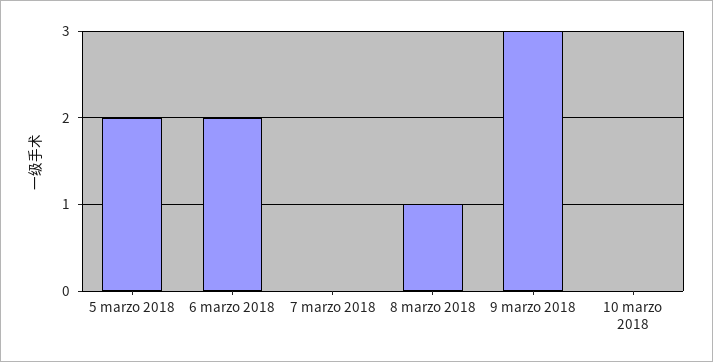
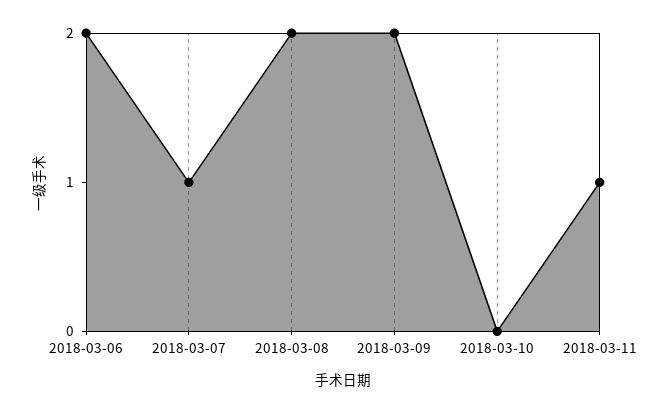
5 marzo 2018: 2 -> none
7 marzo 2018: 0 -> 1
8 marzo 2018: 1 -> 2
9 marzo 2018: 3 -> 2
2018-03-11: none -> 1

